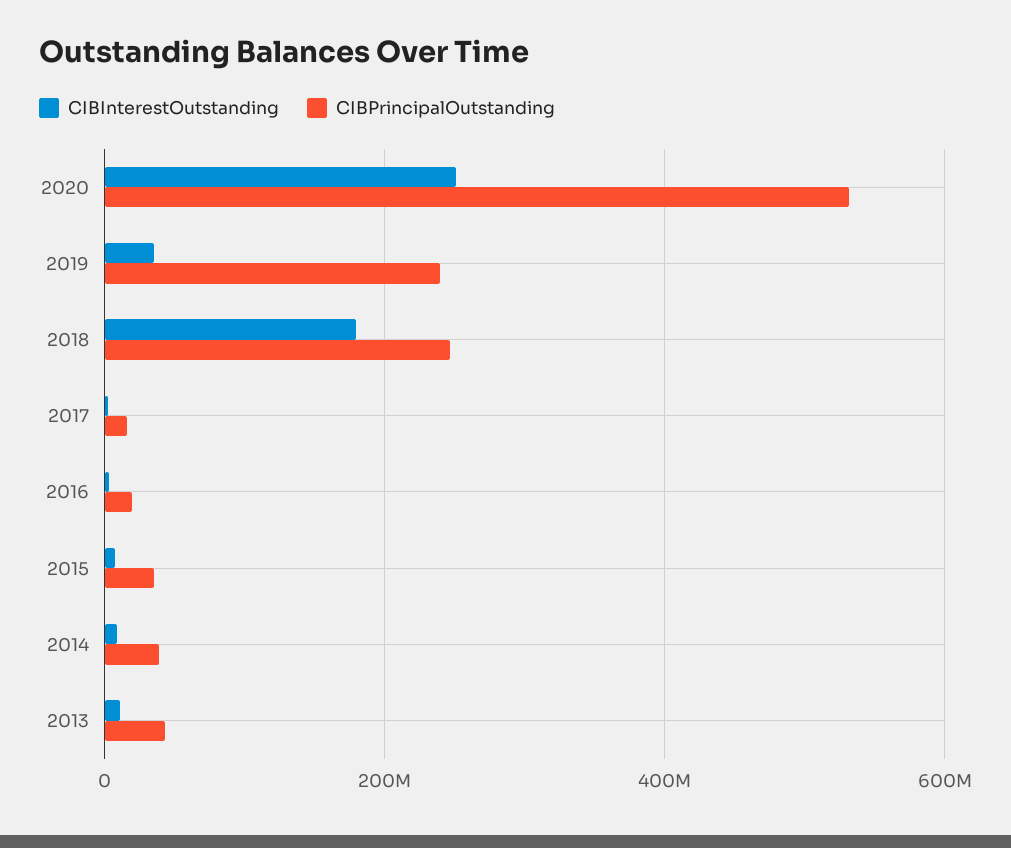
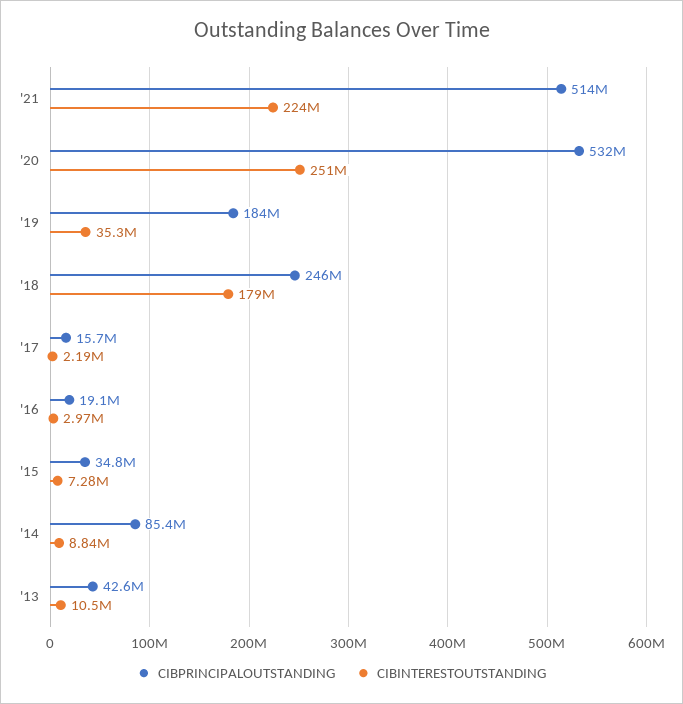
CIBPrincipalOutstanding, 2019: 240000000 -> 184000000
CIBPrincipalOutstanding, 2014: 40000000 -> 85400000
CIBPrincipalOutstanding, '21: none -> 514000000
CIBInterestOutstanding, '21: none -> 224000000

